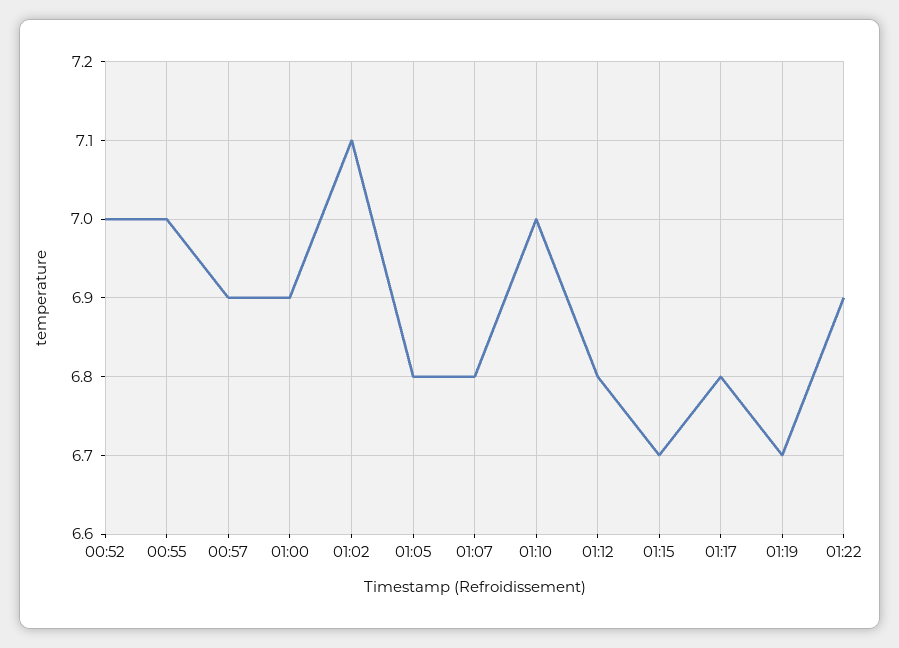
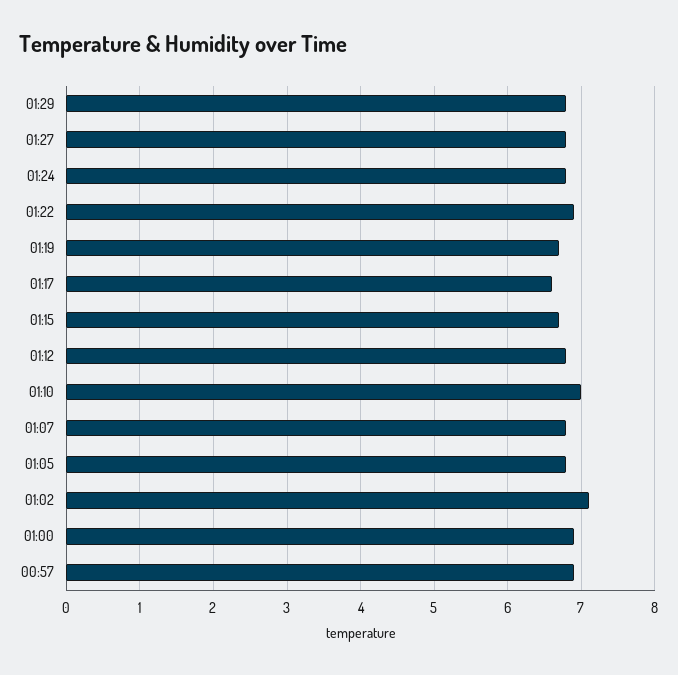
00:52: 7 -> none
00:55: 7 -> none
01:17: 6.8 -> 6.6
01:29: none -> 6.8
01:27: none -> 6.8
01:24: none -> 6.8

